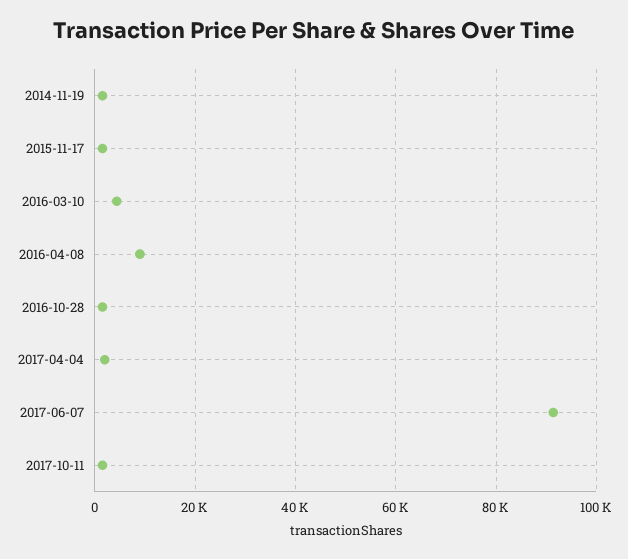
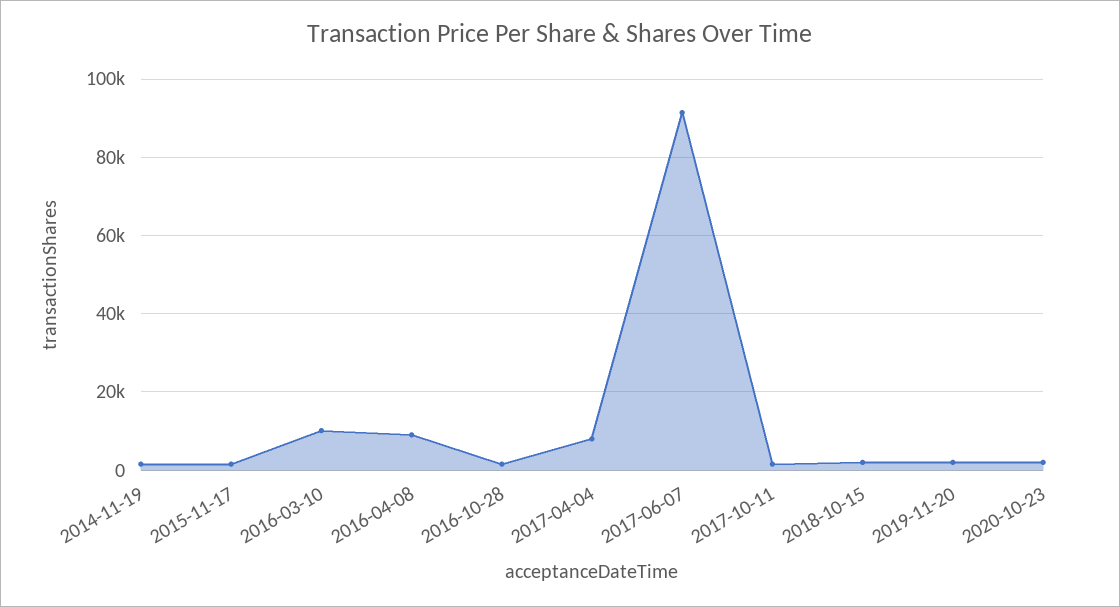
2016-03-10: 4000 -> 10000
2017-04-04: 2000 -> 8000
2018-10-15: none -> 2000
2019-11-20: none -> 2000
2020-10-23: none -> 2000

